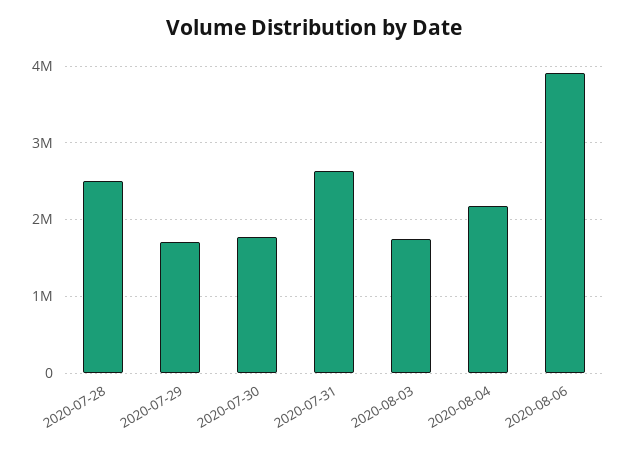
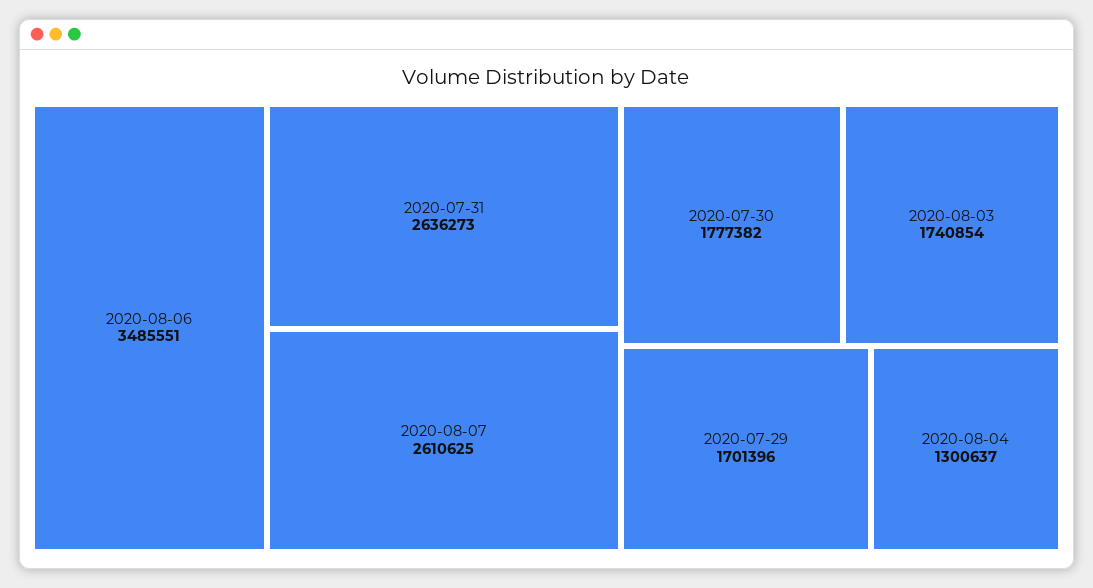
2020-07-28: 2500000 -> none
2020-08-04: 2200000 -> 1300637
2020-08-06: 3900000 -> 3485551
2020-08-07: none -> 2610625

